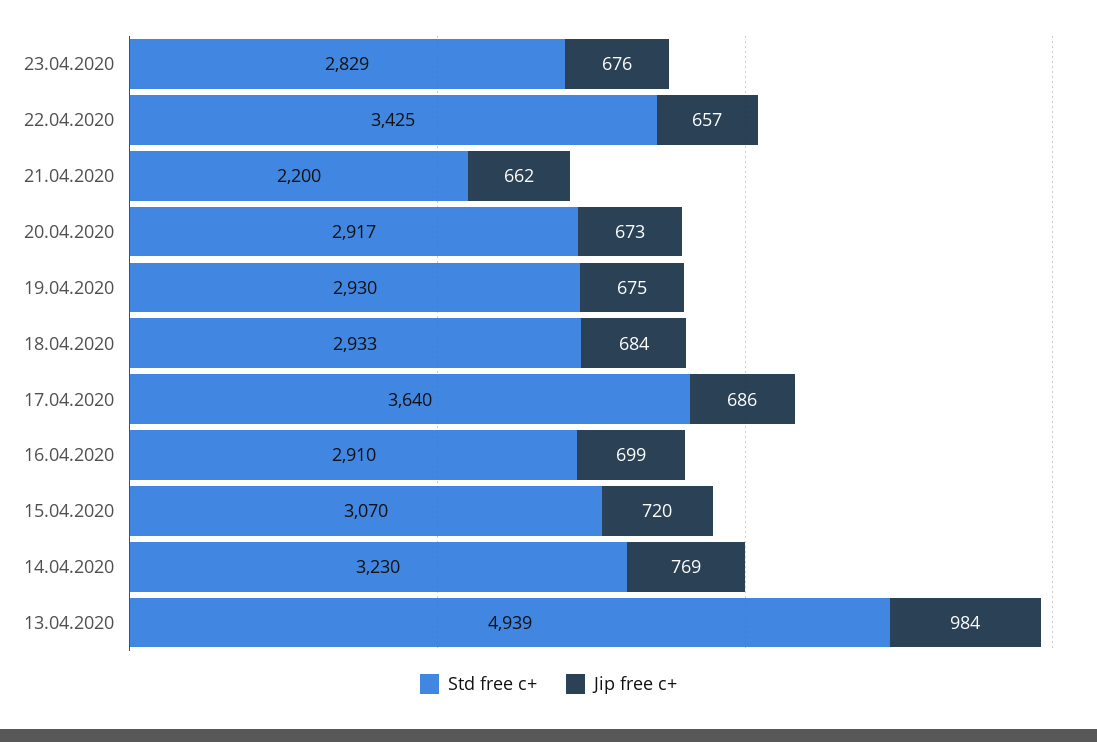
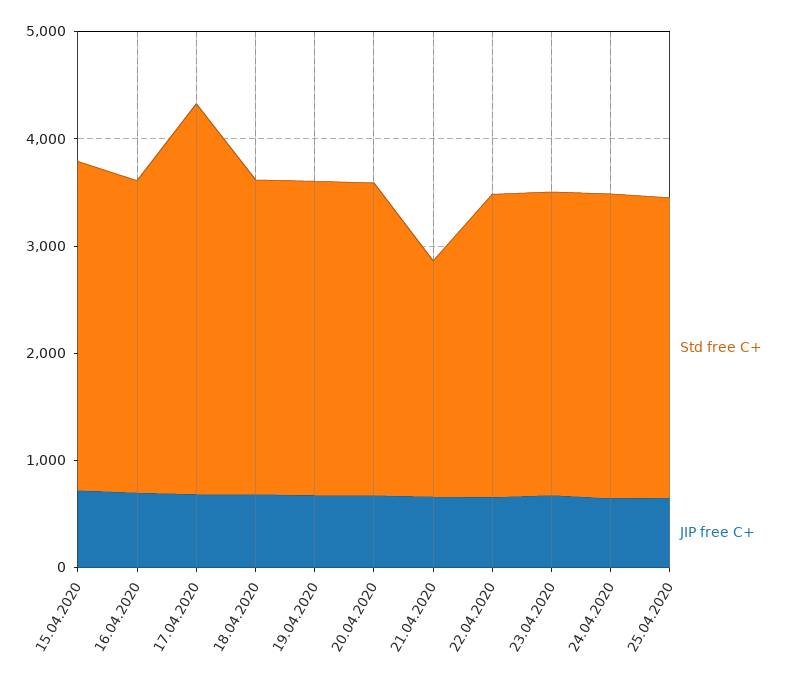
Std free c+, 22.04.2020: 3425 -> 2800
Std free c+, 14.04.2020: 3230 -> none
Jip free c+, 14.04.2020: 769 -> none
Std free c+, 13.04.2020: 4939 -> none
Jip free c+, 13.04.2020: 984 -> none
Std free c+, 24.04.2020: none -> 2800
Jip free c+, 24.04.2020: none -> 600
Std free c+, 25.04.2020: none -> 2800
Jip free c+, 25.04.2020: none -> 600

